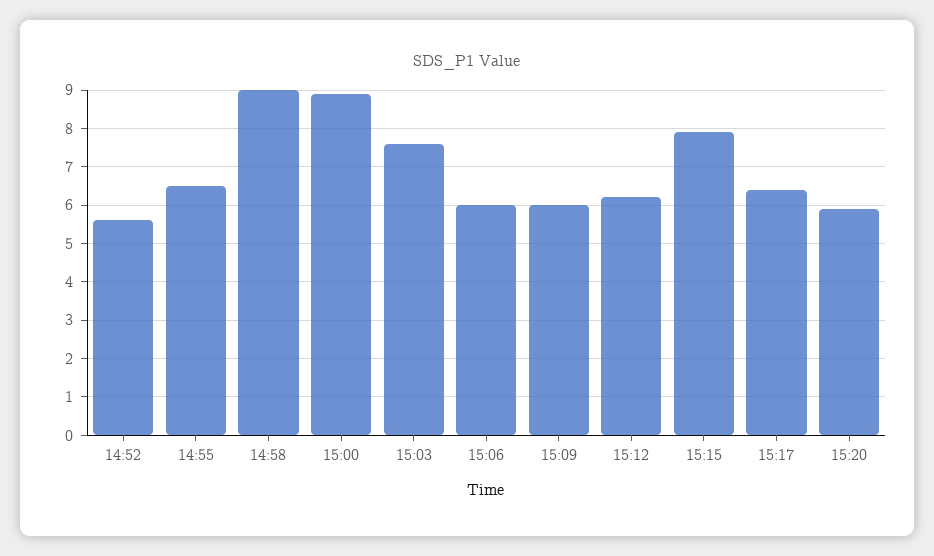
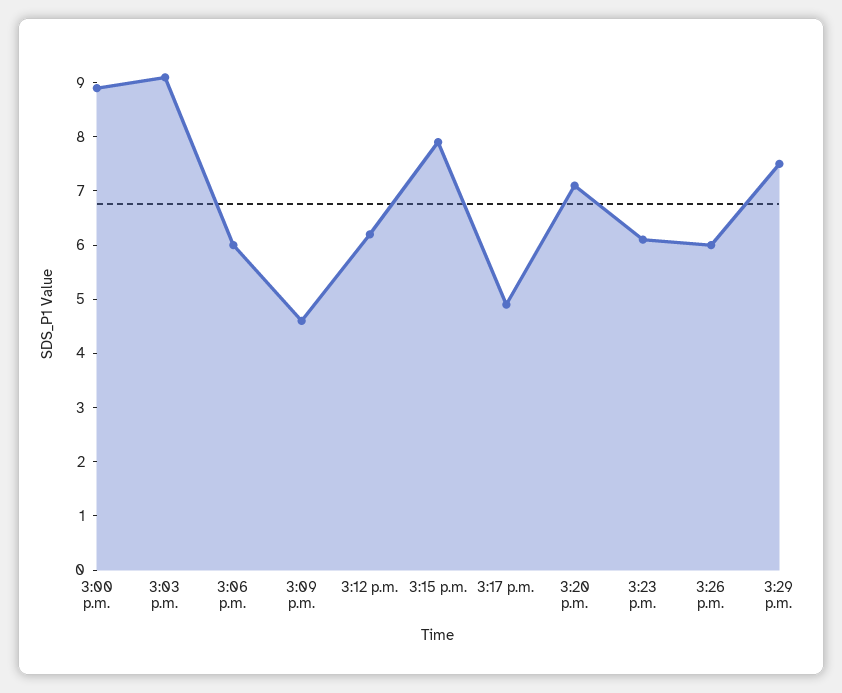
14:52: 5.5 -> none
14:55: 6.5 -> none
14:58: 9 -> none
15:03: 7.5 -> 9
15:09: 6 -> 4.5
15:17: 6.5 -> 5
15:20: 6 -> 7
3:23 p.m.: none -> 6
3:26 p.m.: none -> 6
3:29 p.m.: none -> 7.5

